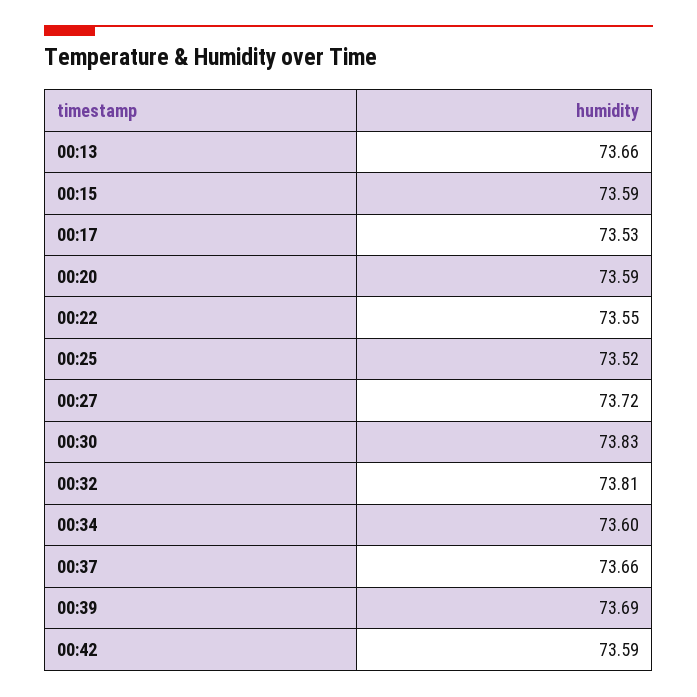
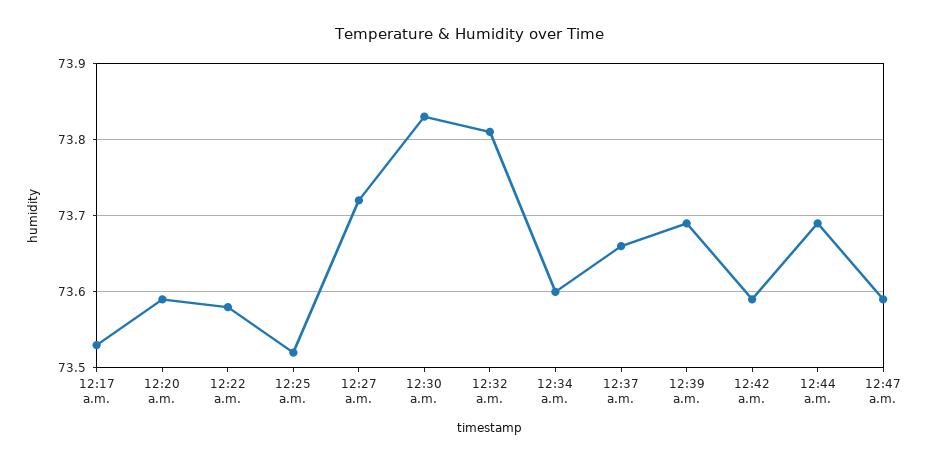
00:13: 73.66 -> none
00:15: 73.59 -> none
00:22: 73.55 -> 73.58
12:44 a.m.: none -> 73.69
12:47 a.m.: none -> 73.59

